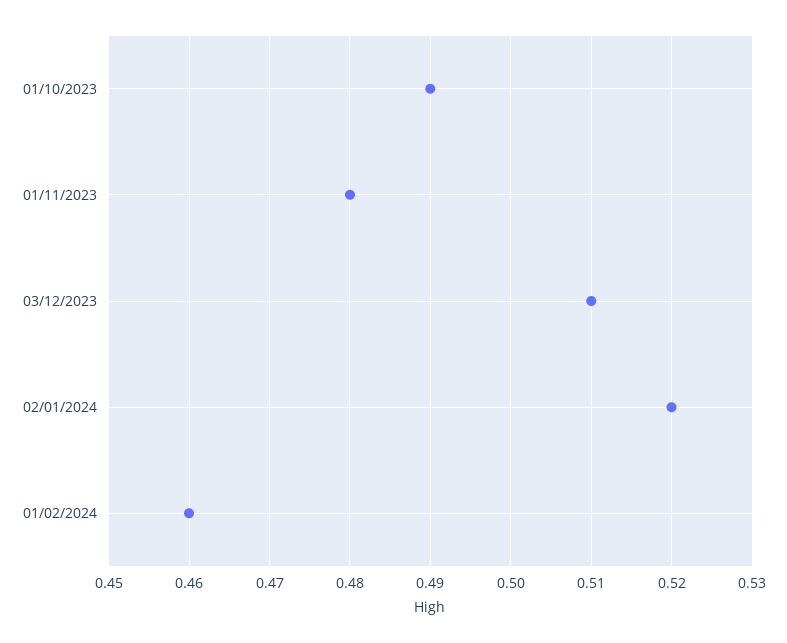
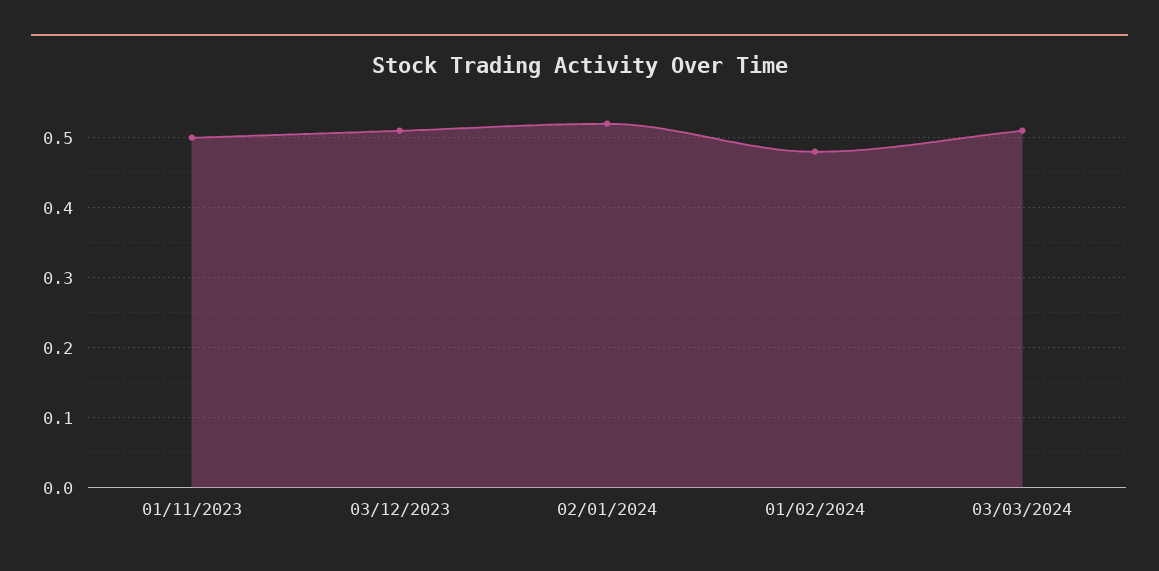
01/10/2023: 0.49 -> none
01/11/2023: 0.48 -> 0.5
01/02/2024: 0.46 -> 0.48
03/03/2024: none -> 0.51

